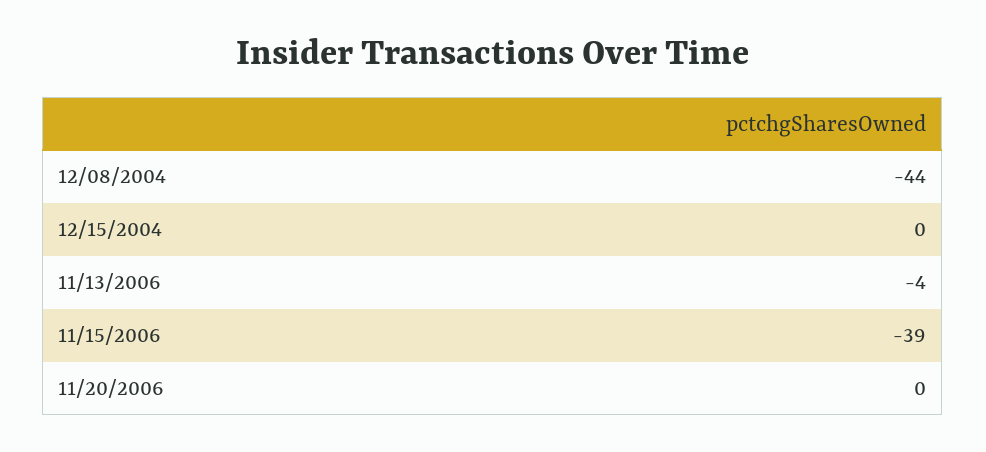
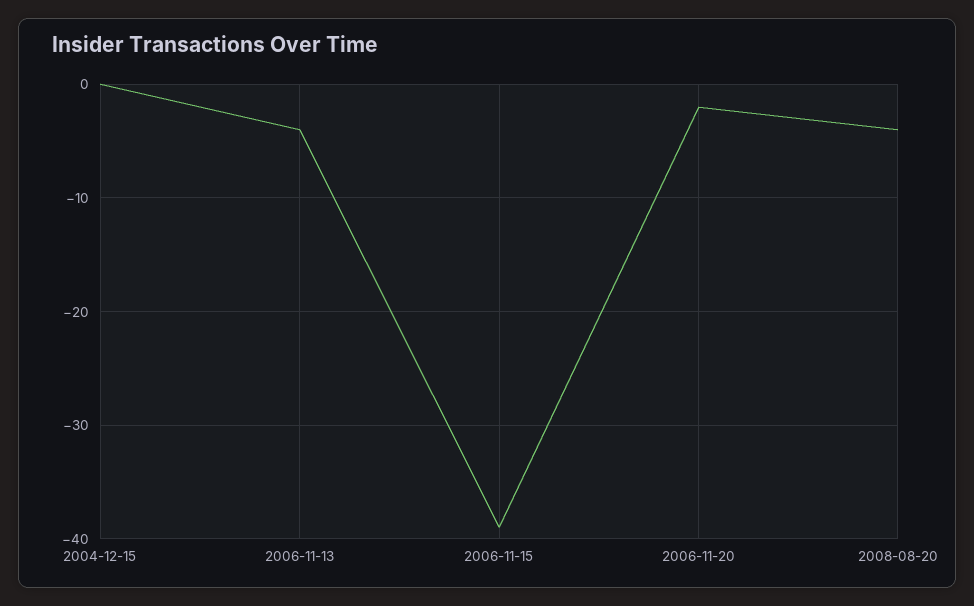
12/08/2004: -44 -> none
11/20/2006: 0 -> -2
2008-08-20: none -> -4

